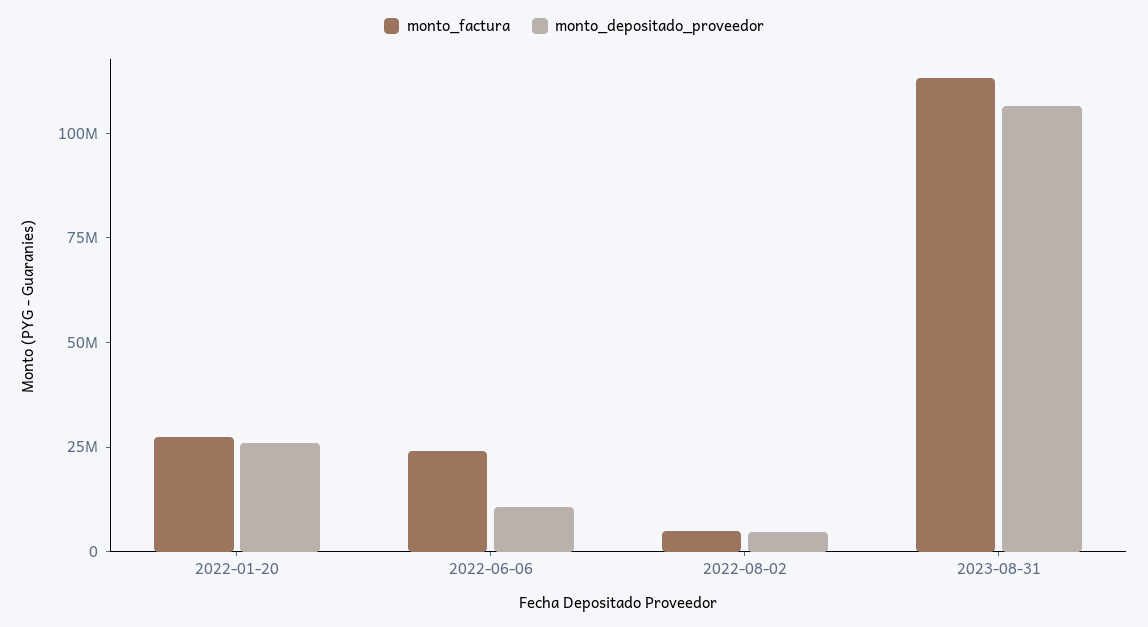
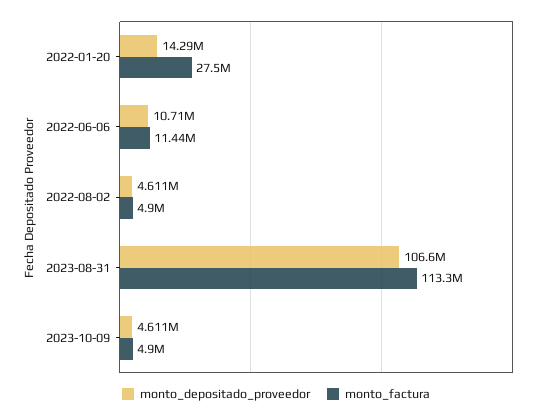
monto_depositado_proveedor, 2022-01-20: 25000000 -> 14290000
monto_factura, 2022-06-06: 25000000 -> 11440000
monto_depositado_proveedor, 2023-10-09: none -> 4611000
monto_factura, 2023-10-09: none -> 4900000

